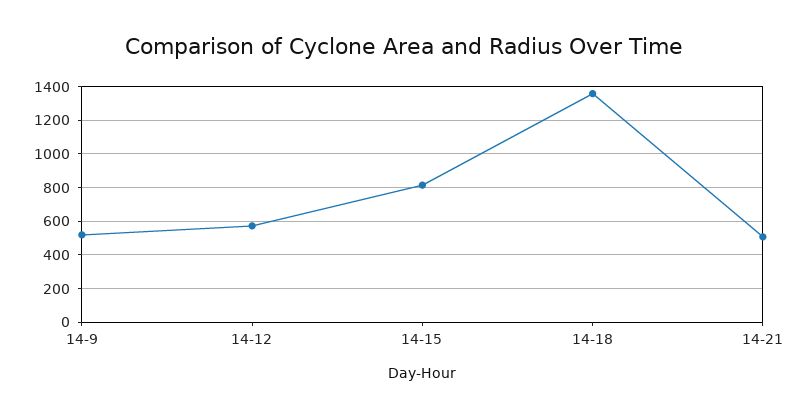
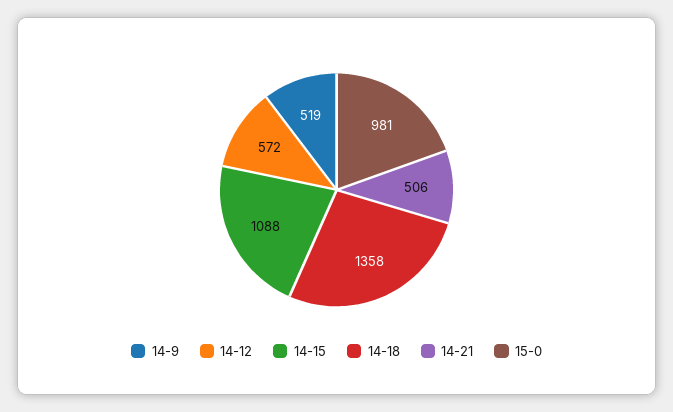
14-15: 800 -> 1088
15-0: none -> 981

